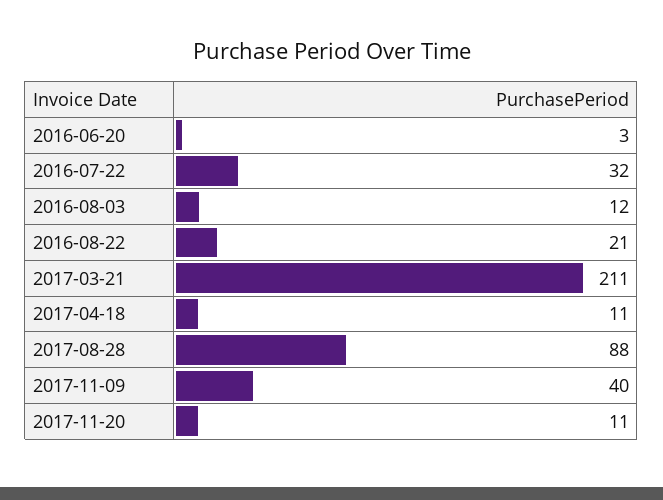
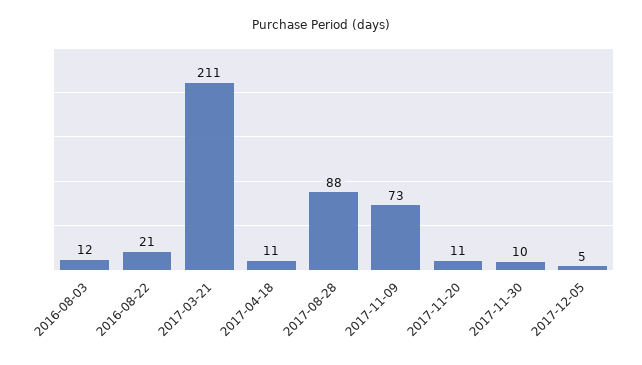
2016-06-20: 3 -> none
2016-07-22: 32 -> none
2017-11-09: 40 -> 73
2017-11-30: none -> 10
2017-12-05: none -> 5

